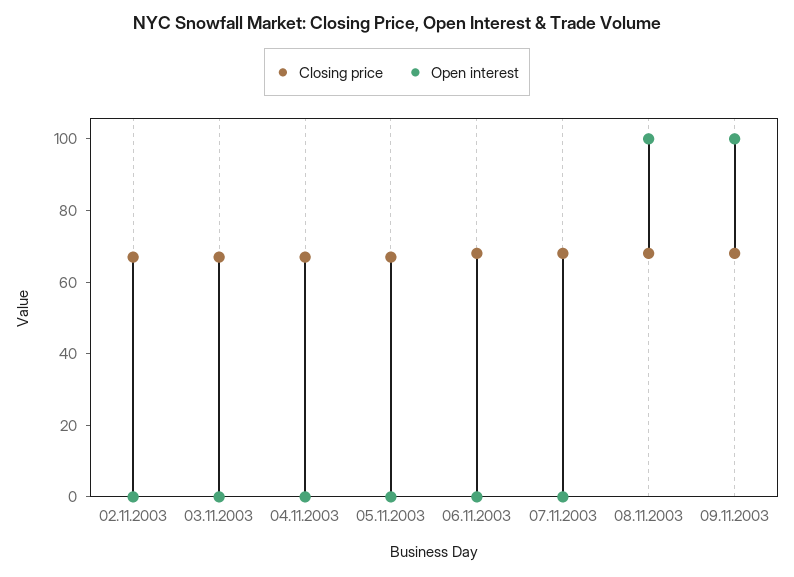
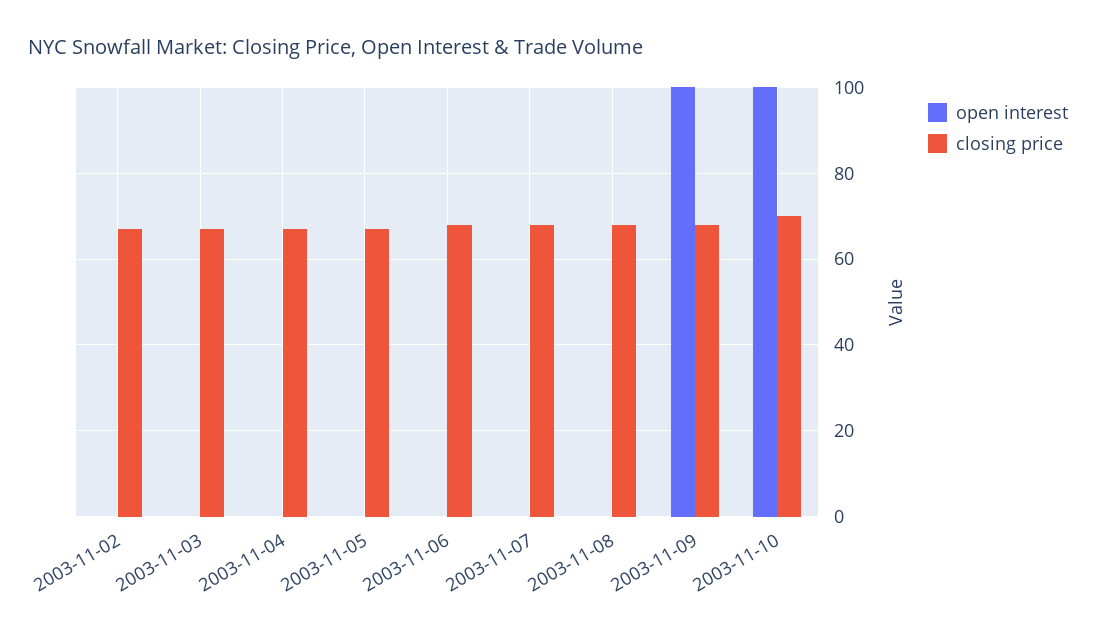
Open interest, 08.11.2003: 100 -> 0
Open interest, 2003-11-10: none -> 100
Closing price, 2003-11-10: none -> 70

